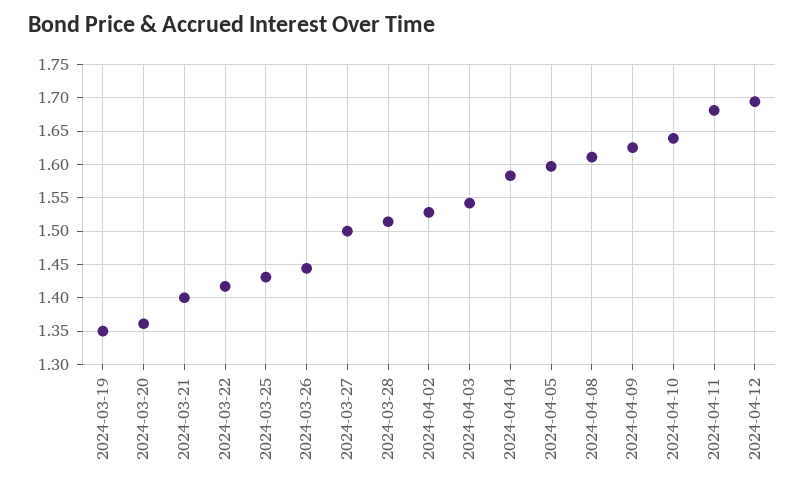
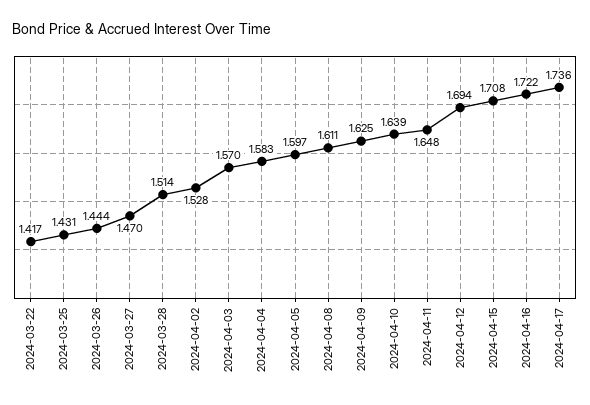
2024-03-19: 1.35 -> none
2024-03-20: 1.36 -> none
2024-03-21: 1.4 -> none
2024-03-27: 1.5 -> 1.47
2024-04-03: 1.54 -> 1.57
2024-04-11: 1.68 -> 1.648
2024-04-15: none -> 1.708
2024-04-16: none -> 1.722
2024-04-17: none -> 1.736

